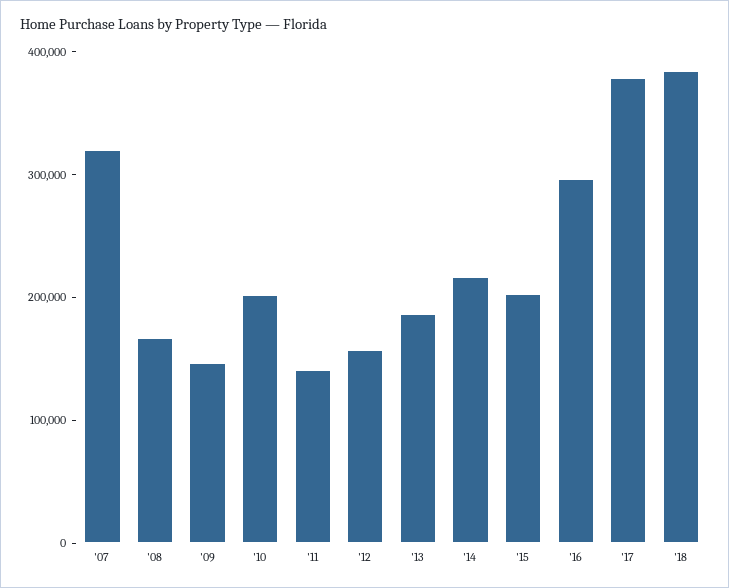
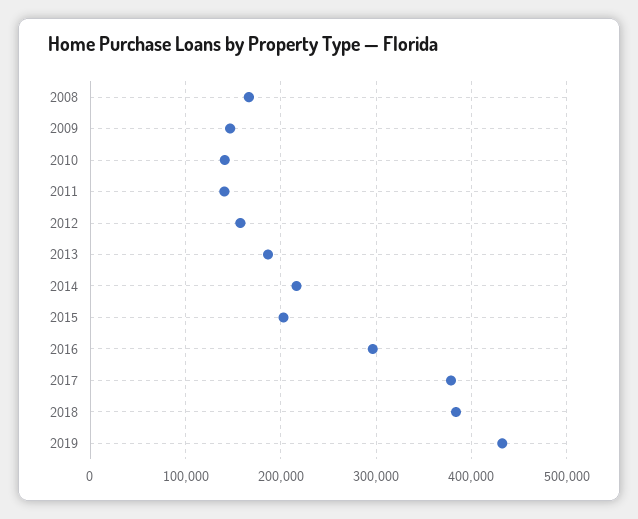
'07: 320000 -> none
'10: 200000 -> 140000
2019: none -> 430000

